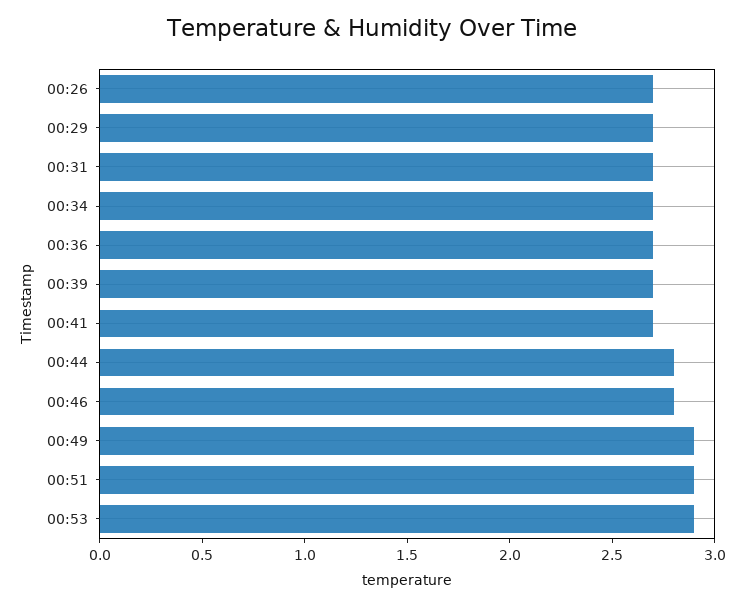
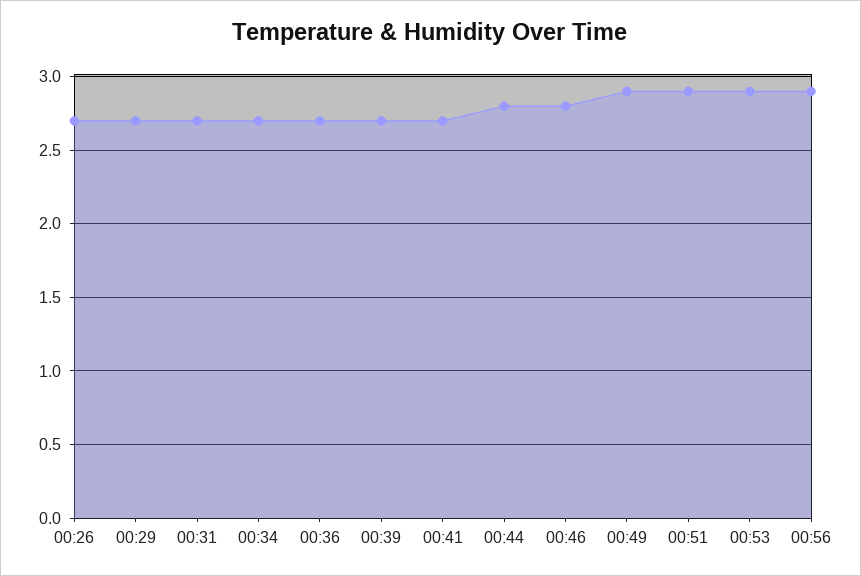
00:56: none -> 2.9

